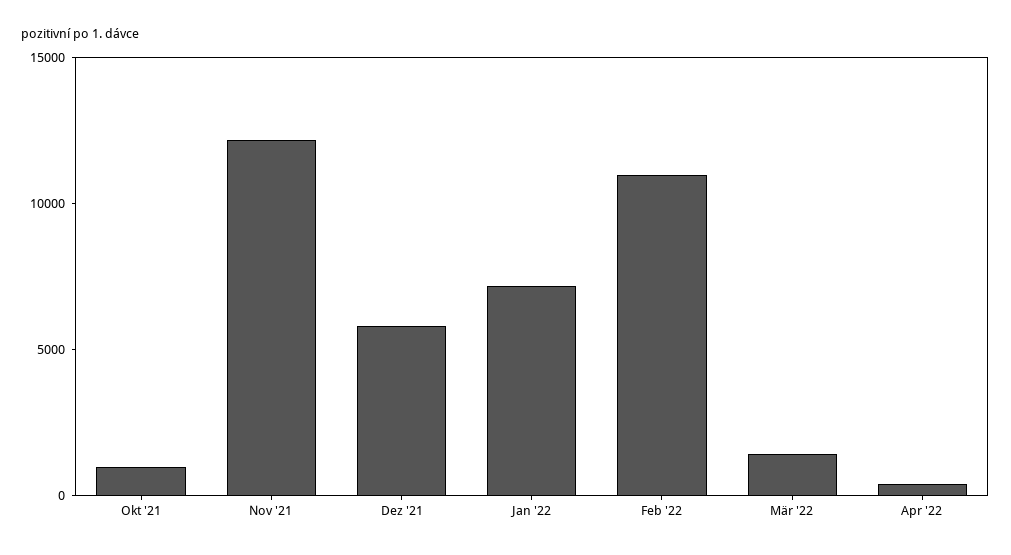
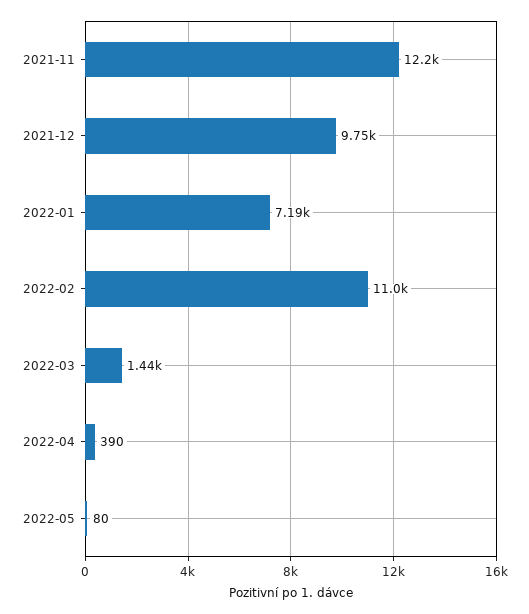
Okt '21: 1000 -> none
Dez '21: 6000 -> 9750
2022-05: none -> 80

